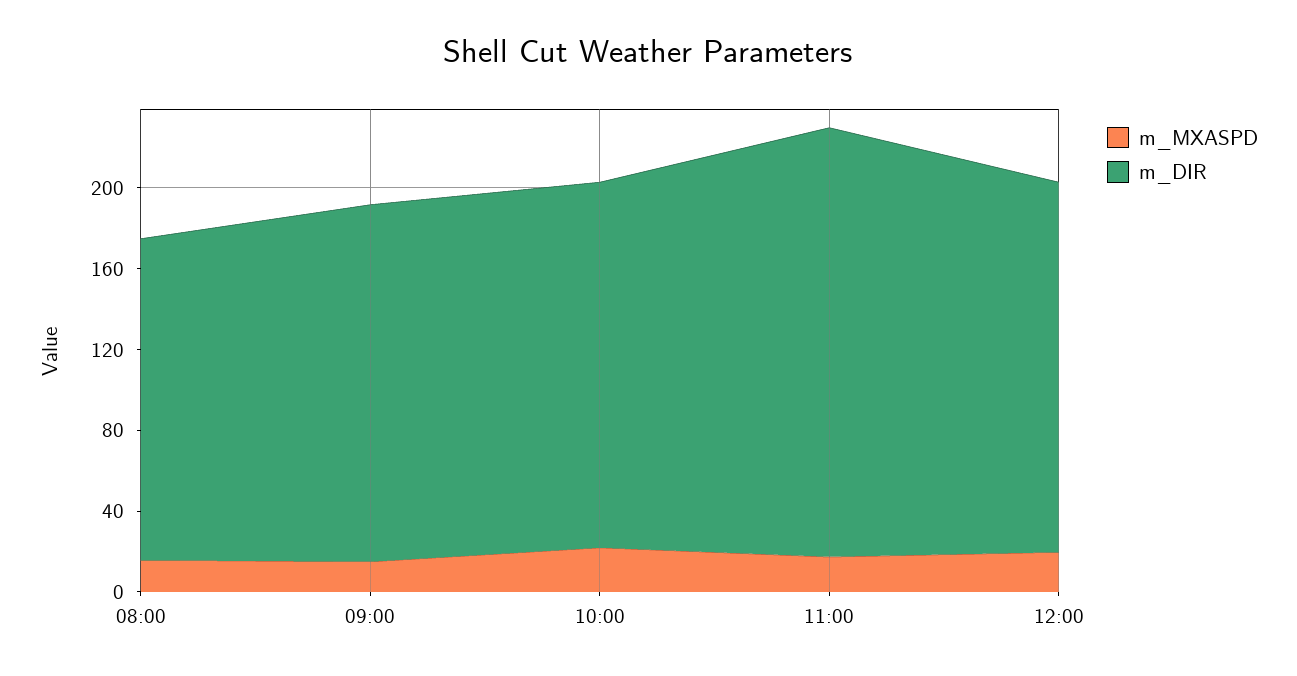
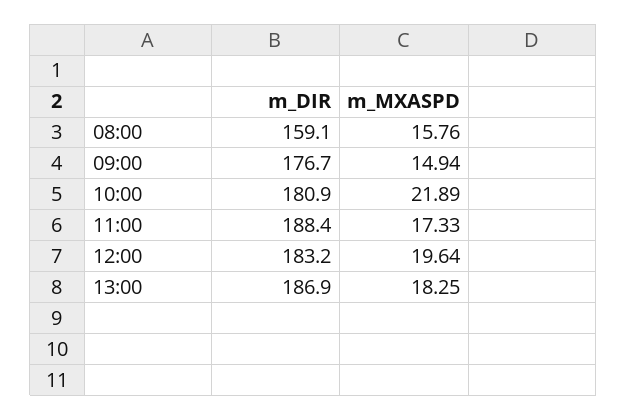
m_DIR, 11:00: 210 -> 188.4
m_DIR, 13:00: none -> 186.9
m_MXASPD, 13:00: none -> 18.25

